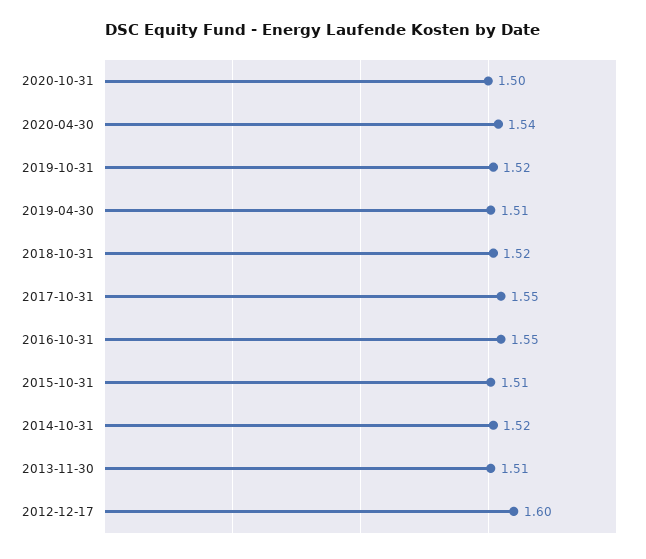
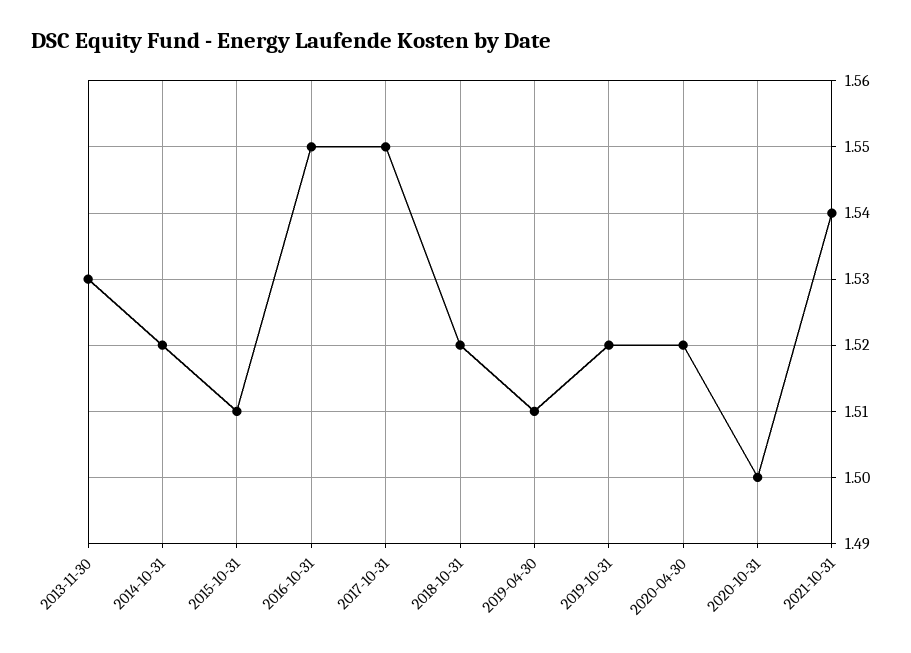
2020-04-30: 1.54 -> 1.52
2013-11-30: 1.51 -> 1.53
2012-12-17: 1.6 -> none
2021-10-31: none -> 1.54

